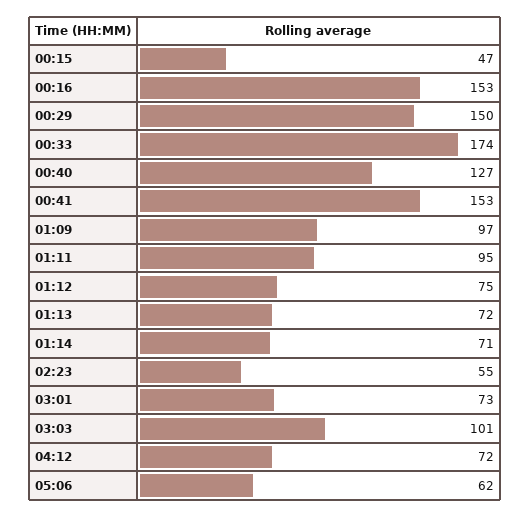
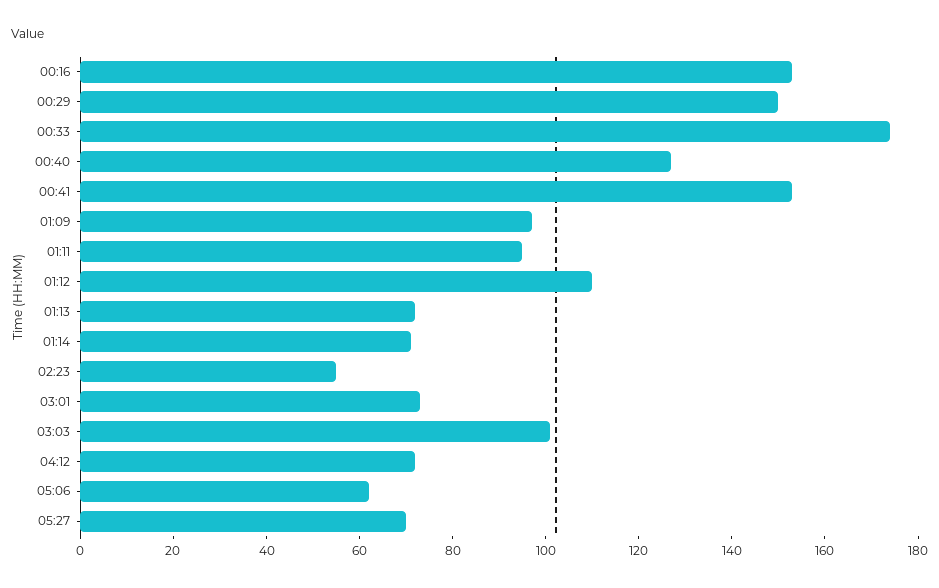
00:15: 47 -> none
01:12: 75 -> 110
05:27: none -> 70

